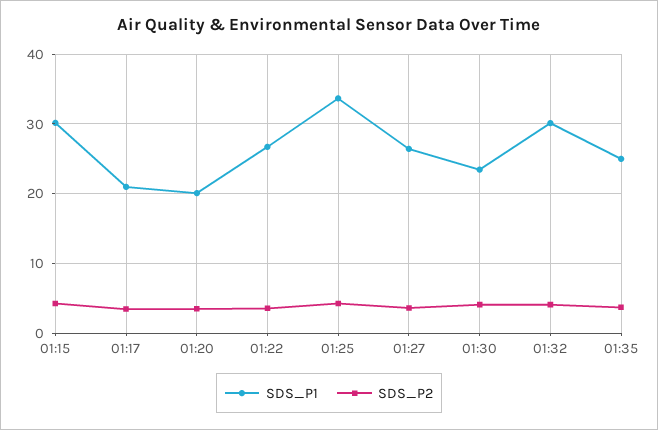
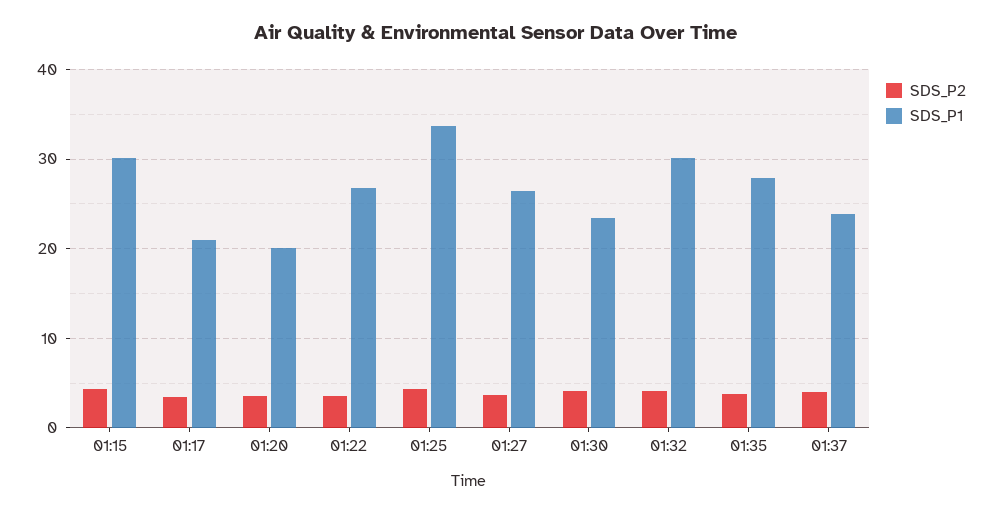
SDS_P1, 01:35: 25 -> 28
SDS_P2, 01:37: none -> 4
SDS_P1, 01:37: none -> 24

